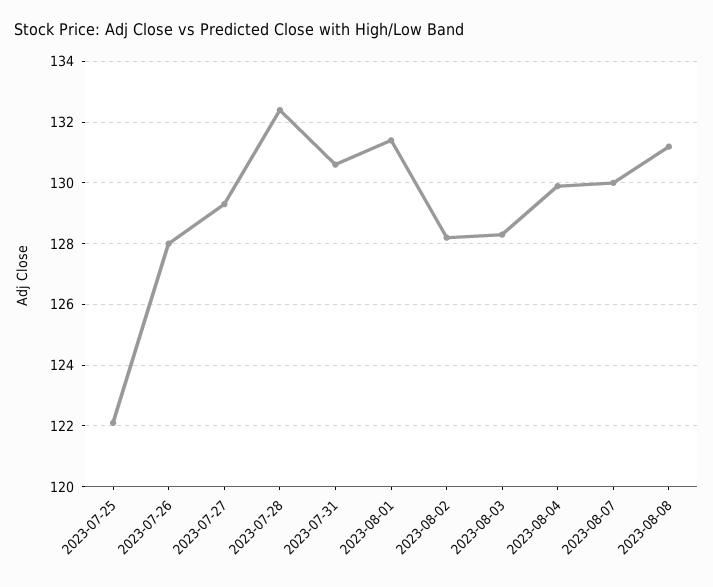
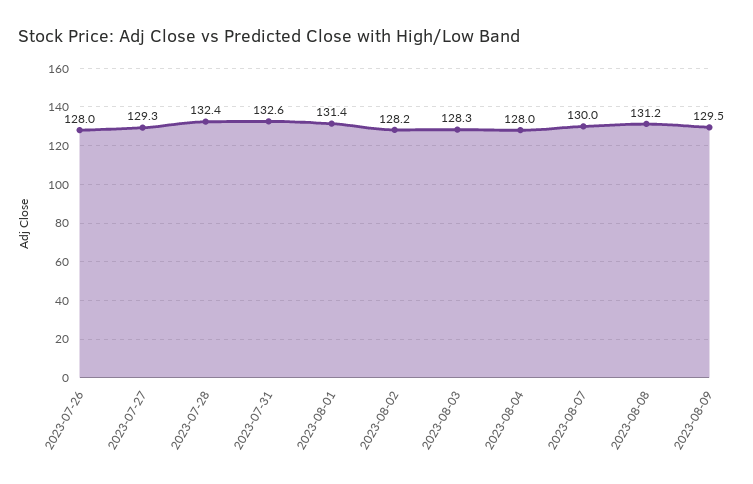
2023-07-25: 122 -> none
2023-07-31: 130.5 -> 132.6
2023-08-04: 130 -> 128
2023-08-09: none -> 129.5

